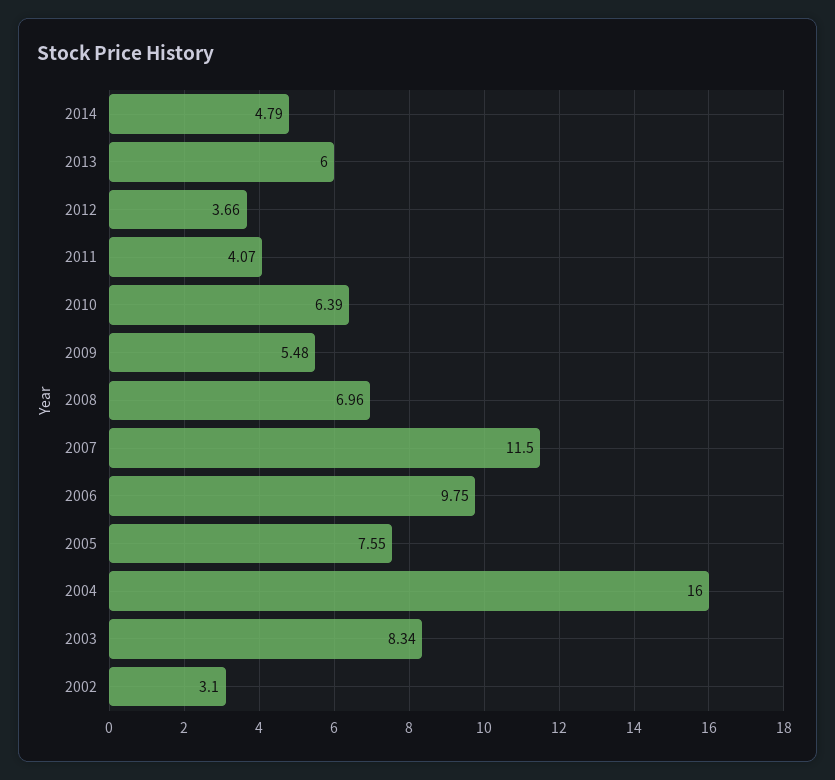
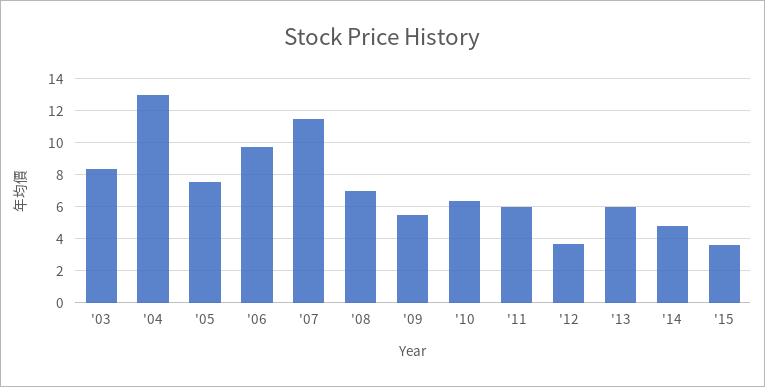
2011: 4.07 -> 6
2004: 16 -> 13
2002: 3.1 -> none
'15: none -> 3.5

